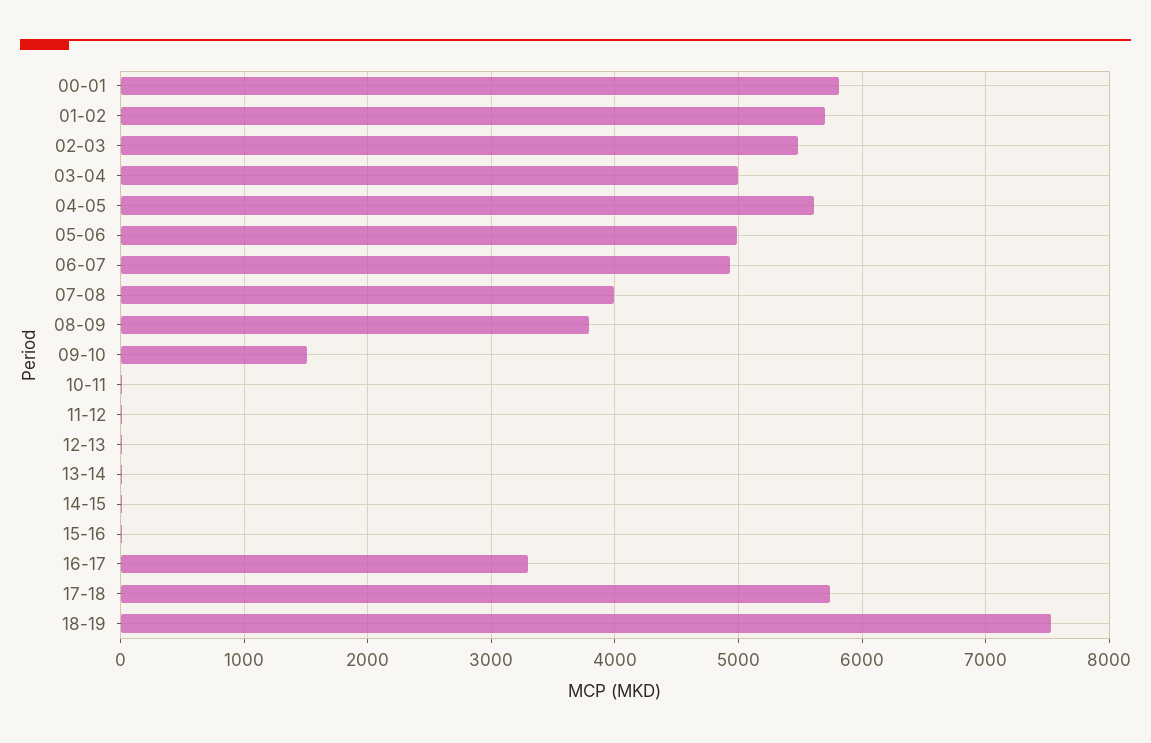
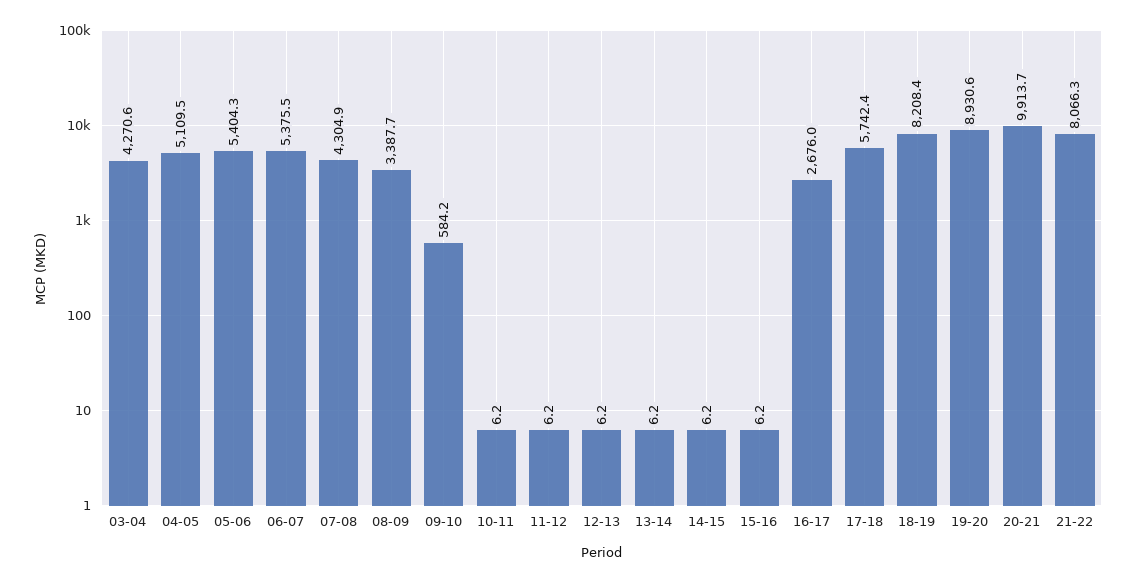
00-01: 5800 -> none
01-02: 5700 -> none
02-03: 5500 -> none
03-04: 5000 -> 4270.6
04-05: 5600 -> 5109.5
05-06: 5000 -> 5404.3
06-07: 4900 -> 5375.5
07-08: 4000 -> 4304.9
08-09: 3800 -> 3387.7
09-10: 1500 -> 584.2
16-17: 3300 -> 2676
18-19: 7500 -> 8208.4
19-20: none -> 8930.6
20-21: none -> 9913.7
21-22: none -> 8066.3

